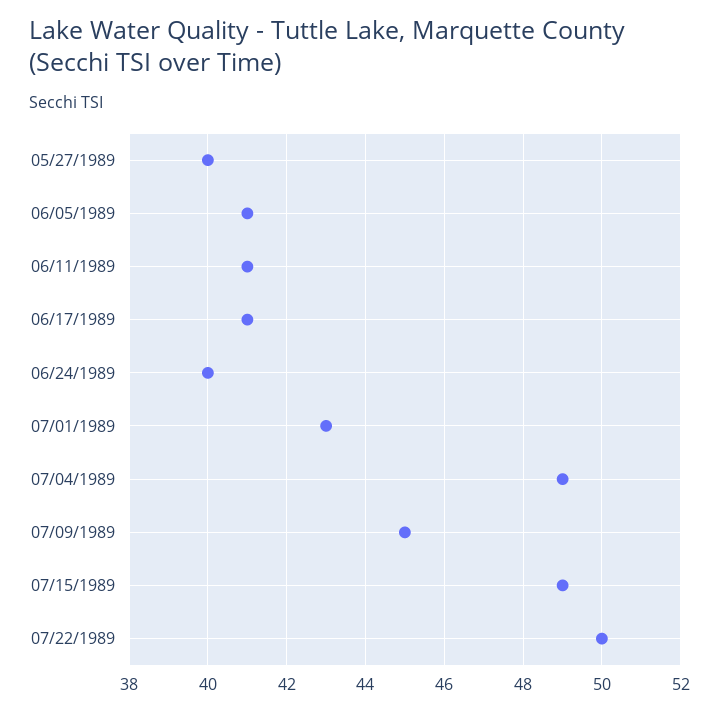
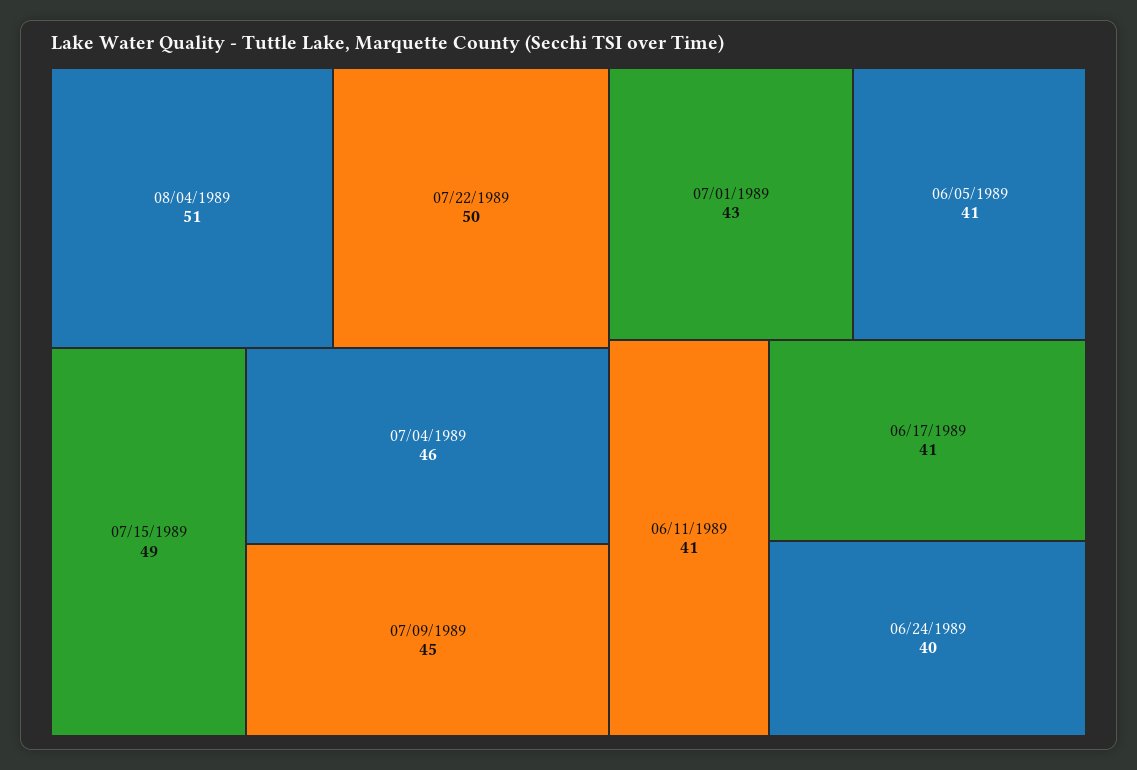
05/27/1989: 40 -> none
07/04/1989: 49 -> 46
08/04/1989: none -> 51

